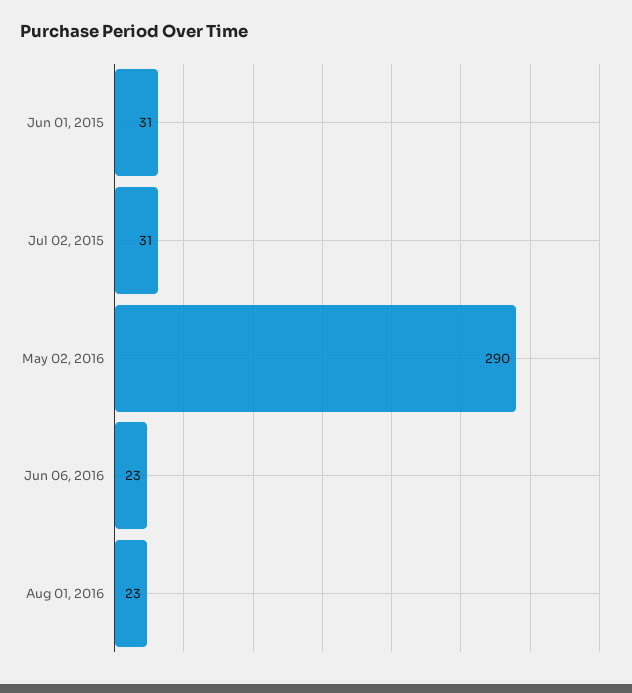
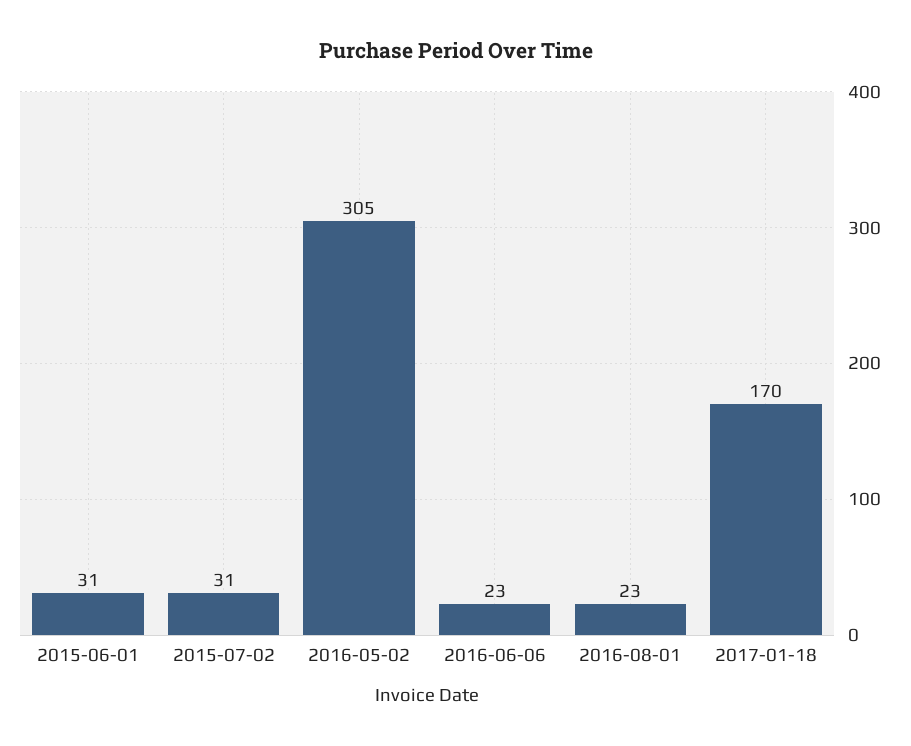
May 02, 2016: 290 -> 305
2017-01-18: none -> 170

